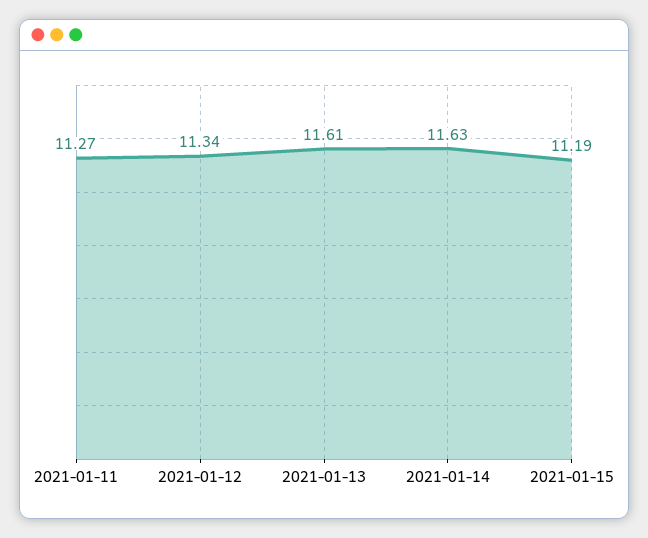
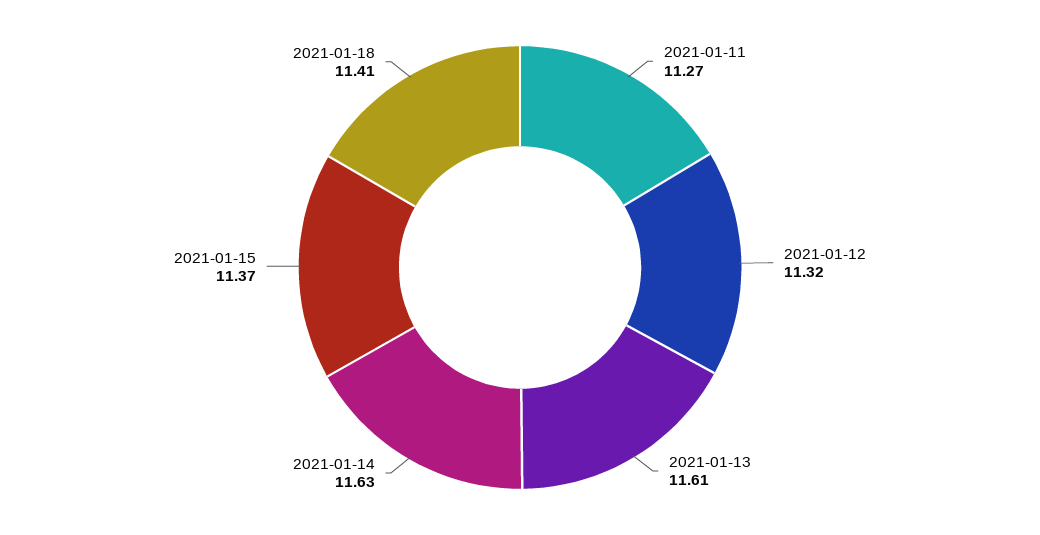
2021-01-12: 11.34 -> 11.32
2021-01-15: 11.19 -> 11.37
2021-01-18: none -> 11.41

